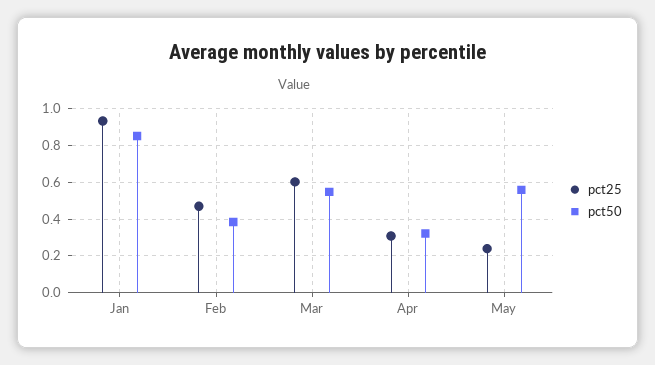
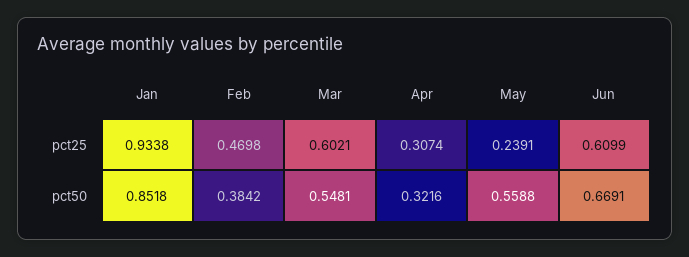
pct25, Jun: none -> 0.6099
pct50, Jun: none -> 0.6691

